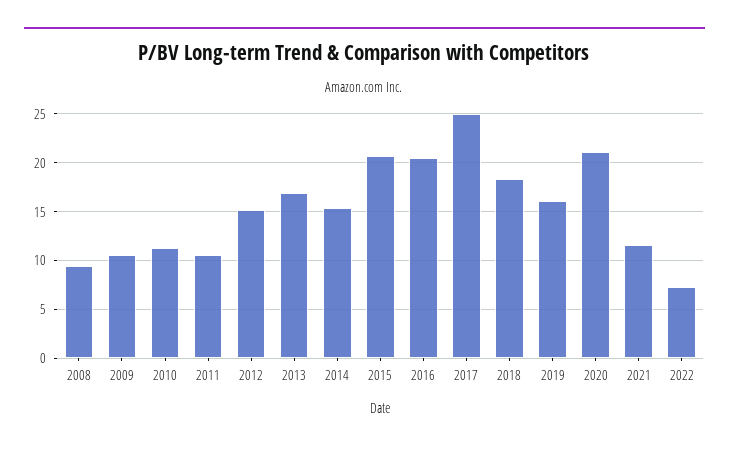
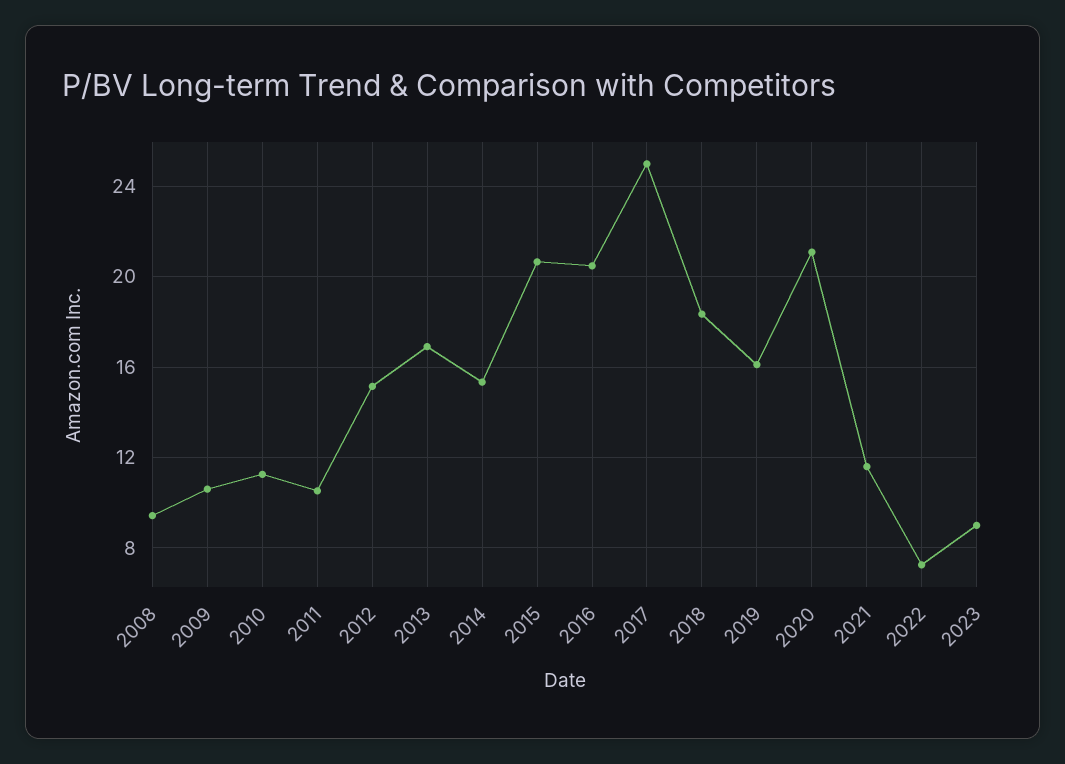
2023: none -> 9

